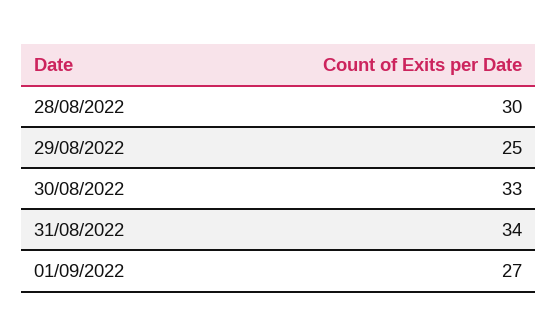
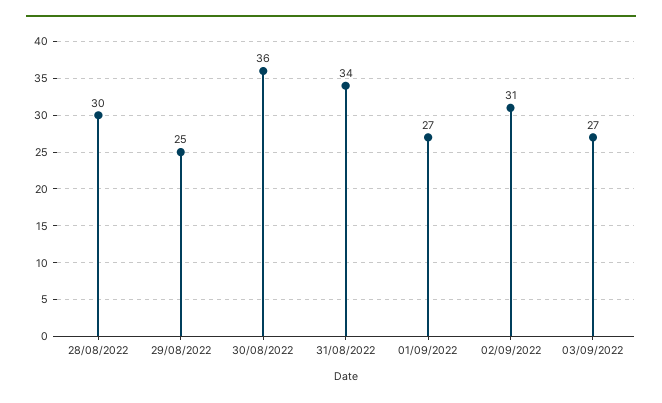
30/08/2022: 33 -> 36
02/09/2022: none -> 31
03/09/2022: none -> 27

